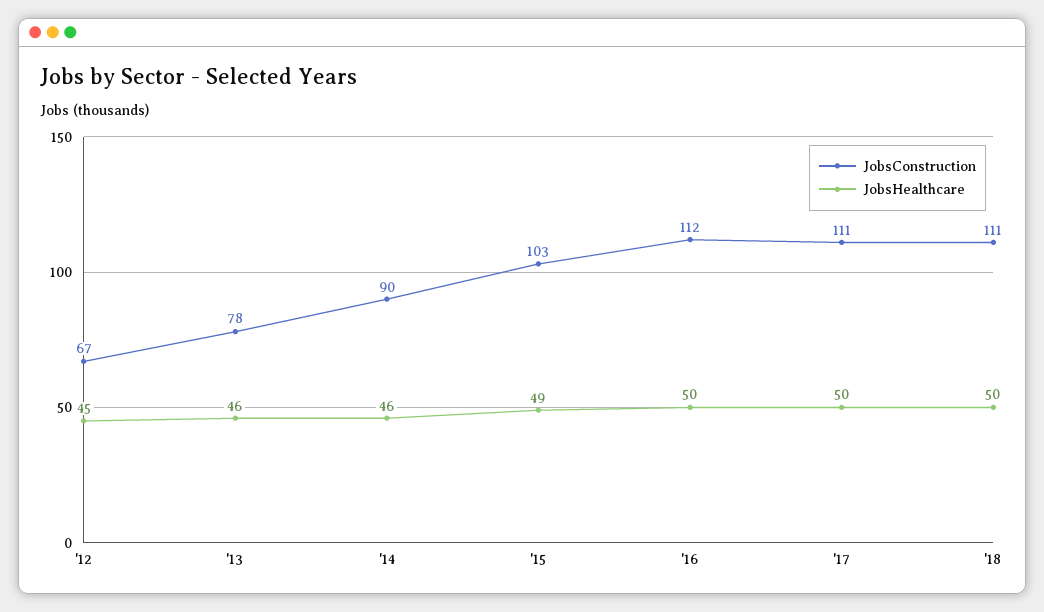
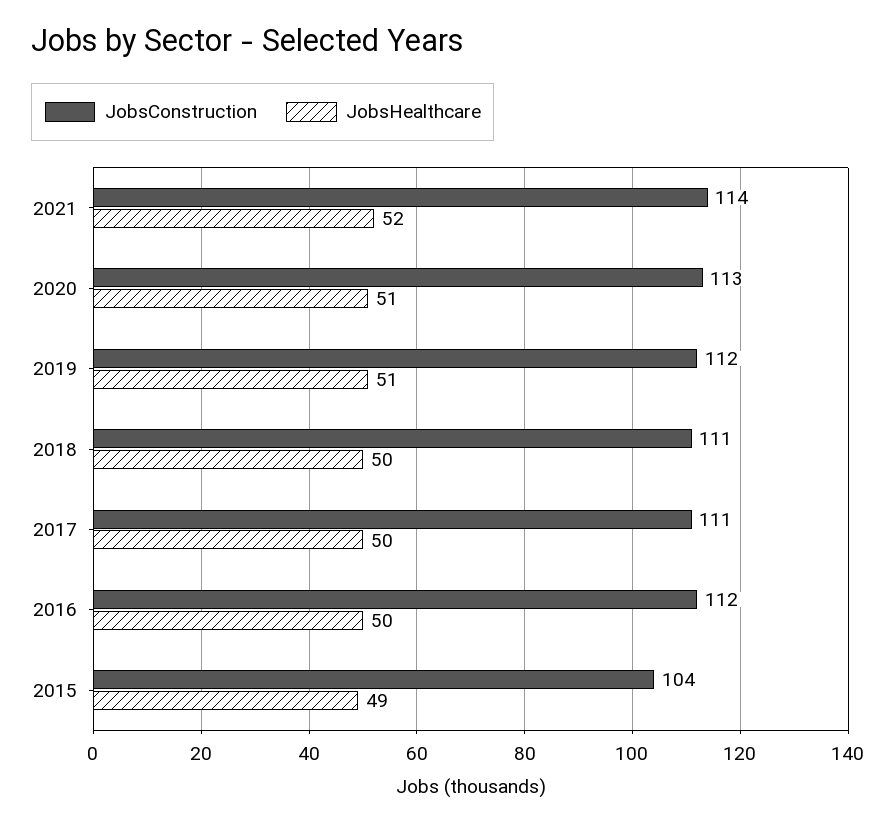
JobsConstruction, '12: 67 -> none
JobsHealthcare, '12: 45 -> none
JobsConstruction, '13: 78 -> none
JobsHealthcare, '13: 46 -> none
JobsConstruction, '14: 90 -> none
JobsHealthcare, '14: 46 -> none
JobsConstruction, '15: 103 -> 104
JobsConstruction, 2021: none -> 114
JobsHealthcare, 2021: none -> 52
JobsConstruction, 2020: none -> 113
JobsHealthcare, 2020: none -> 51
JobsConstruction, 2019: none -> 112
JobsHealthcare, 2019: none -> 51

